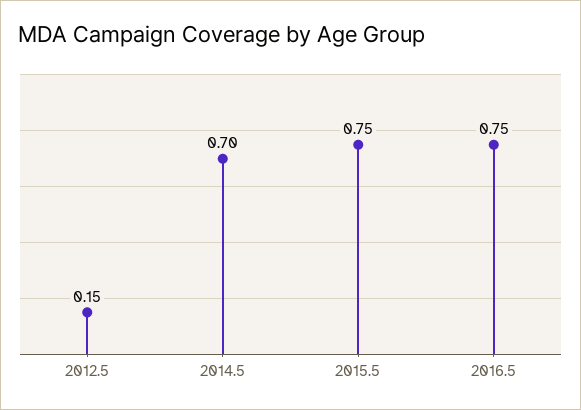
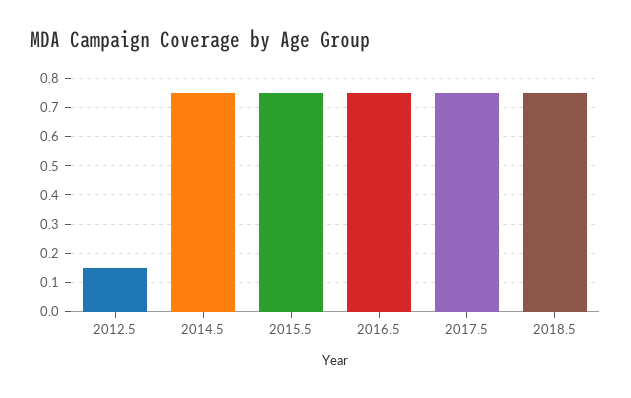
2014.5: 0.7 -> 0.75
2017.5: none -> 0.75
2018.5: none -> 0.75

